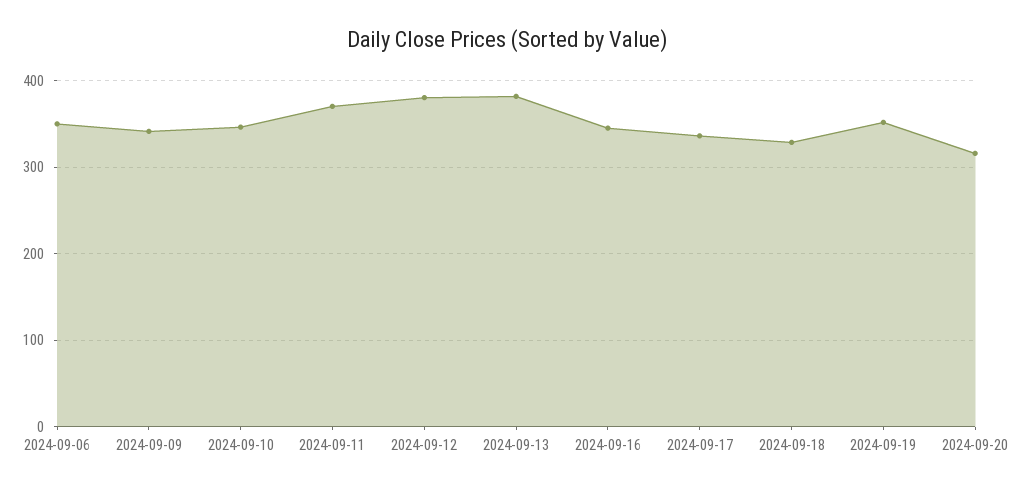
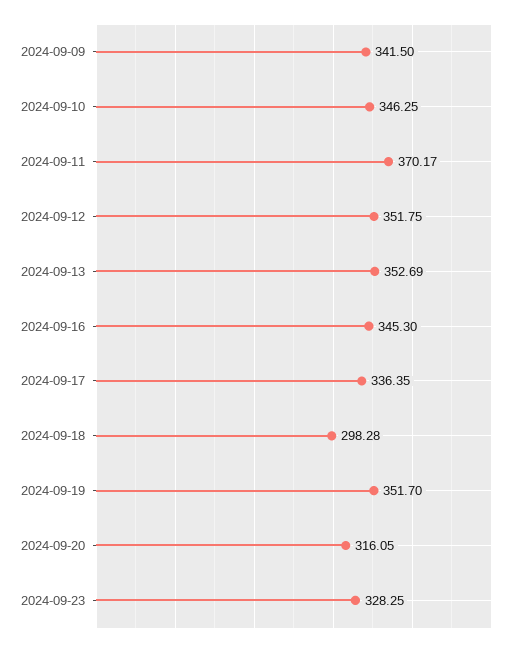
2024-09-06: 350 -> none
2024-09-12: 380 -> 351.75
2024-09-13: 380 -> 352.69
2024-09-18: 330 -> 298.28
2024-09-23: none -> 328.25

